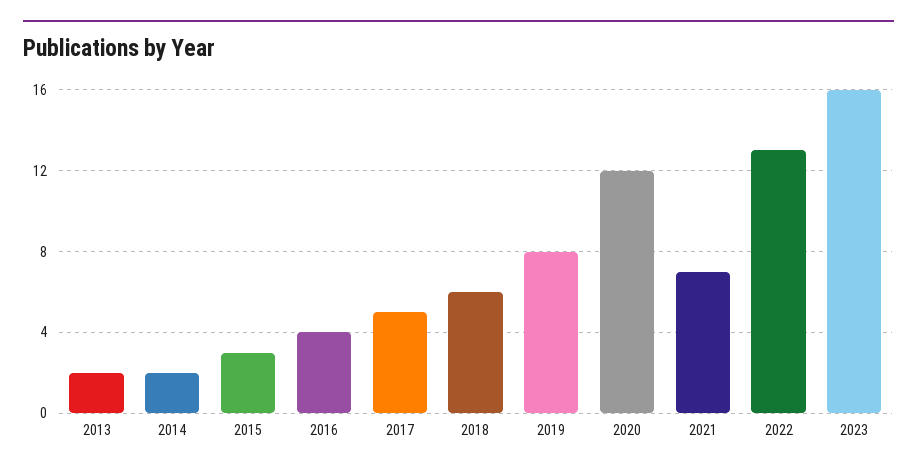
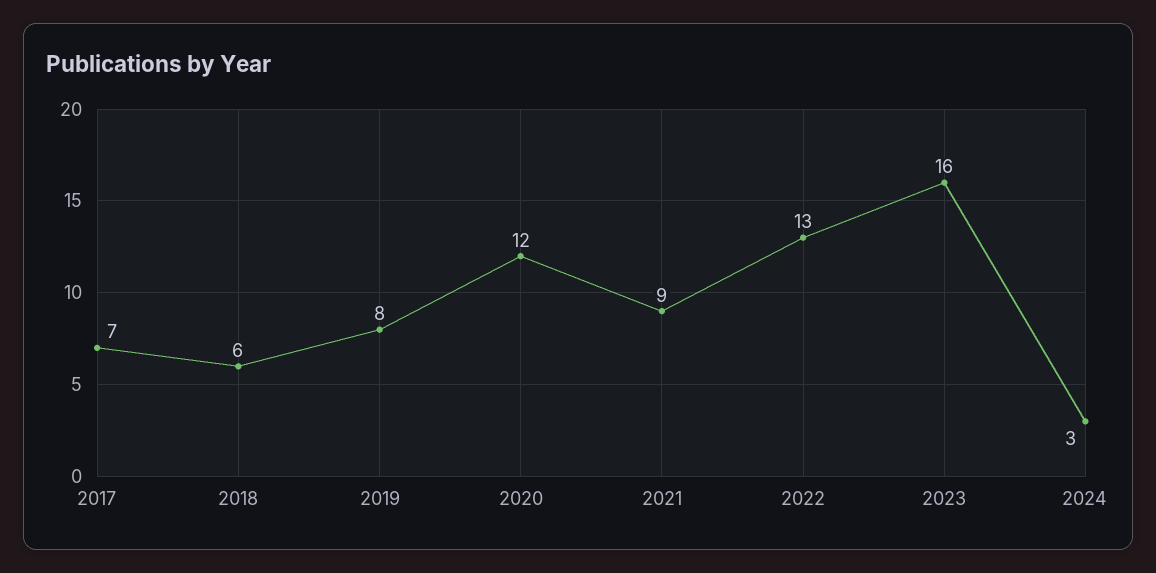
2013: 2 -> none
2014: 2 -> none
2015: 3 -> none
2016: 4 -> none
2017: 5 -> 7
2021: 7 -> 9
2024: none -> 3

